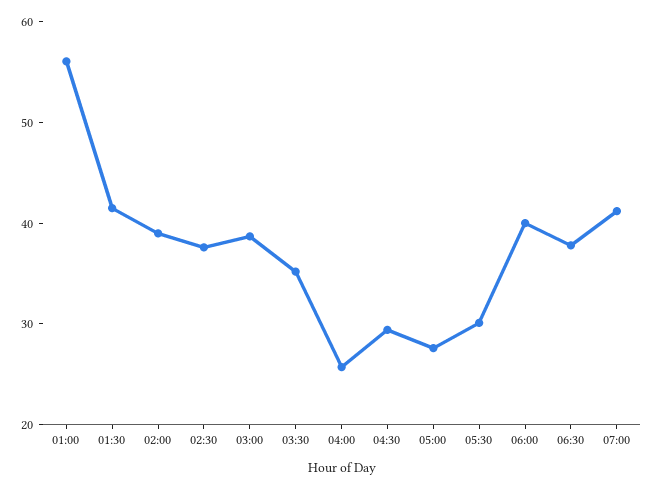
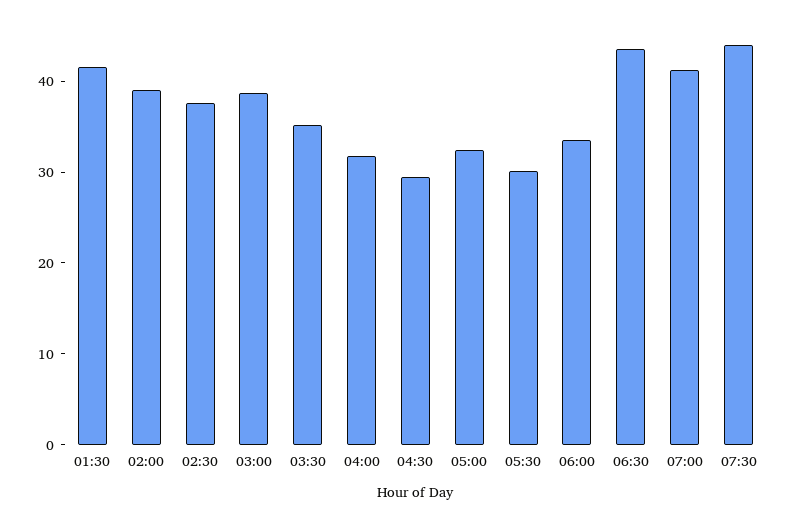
01:00: 56 -> none
04:00: 26 -> 32
05:00: 28 -> 32
06:00: 40 -> 34
06:30: 38 -> 44
07:30: none -> 44

